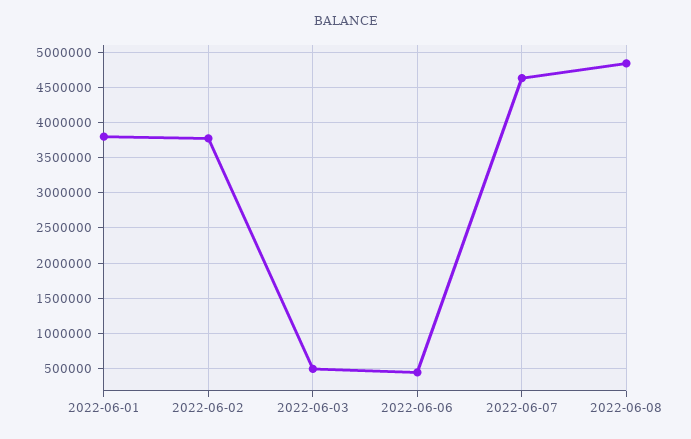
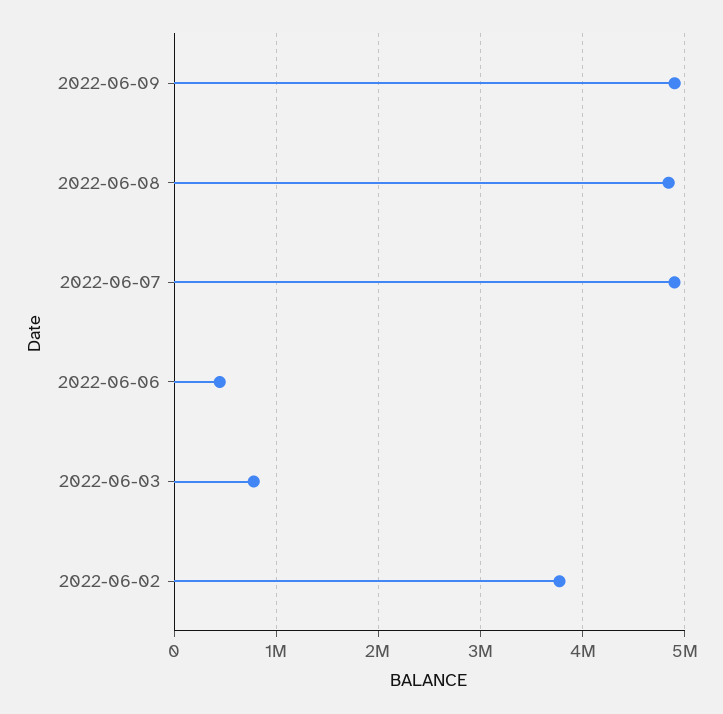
2022-06-01: 3800000 -> none
2022-06-03: 500000 -> 800000
2022-06-07: 4600000 -> 4900000
2022-06-09: none -> 4900000

